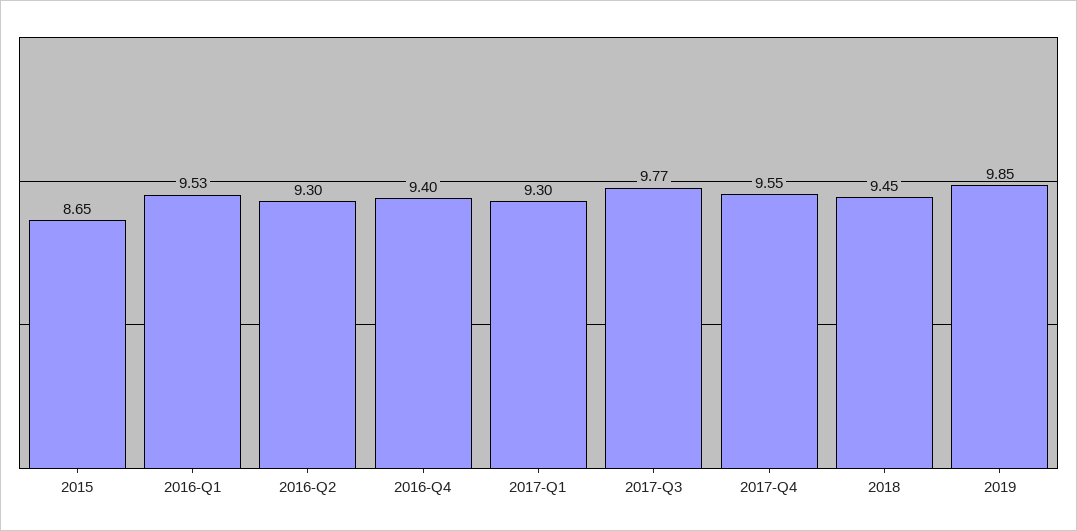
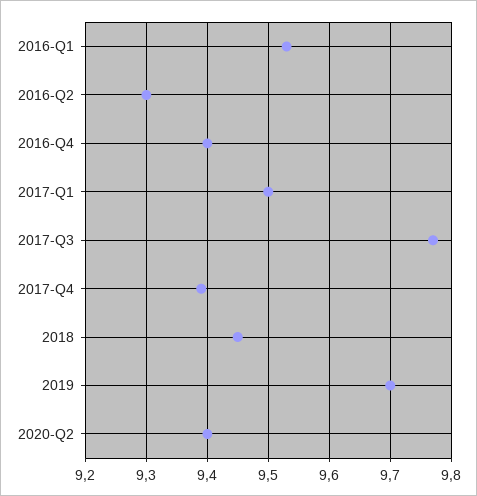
2015: 8.65 -> none
2017-Q1: 9.3 -> 9.5
2017-Q4: 9.55 -> 9.39
2019: 9.85 -> 9.7
2020-Q2: none -> 9.4

